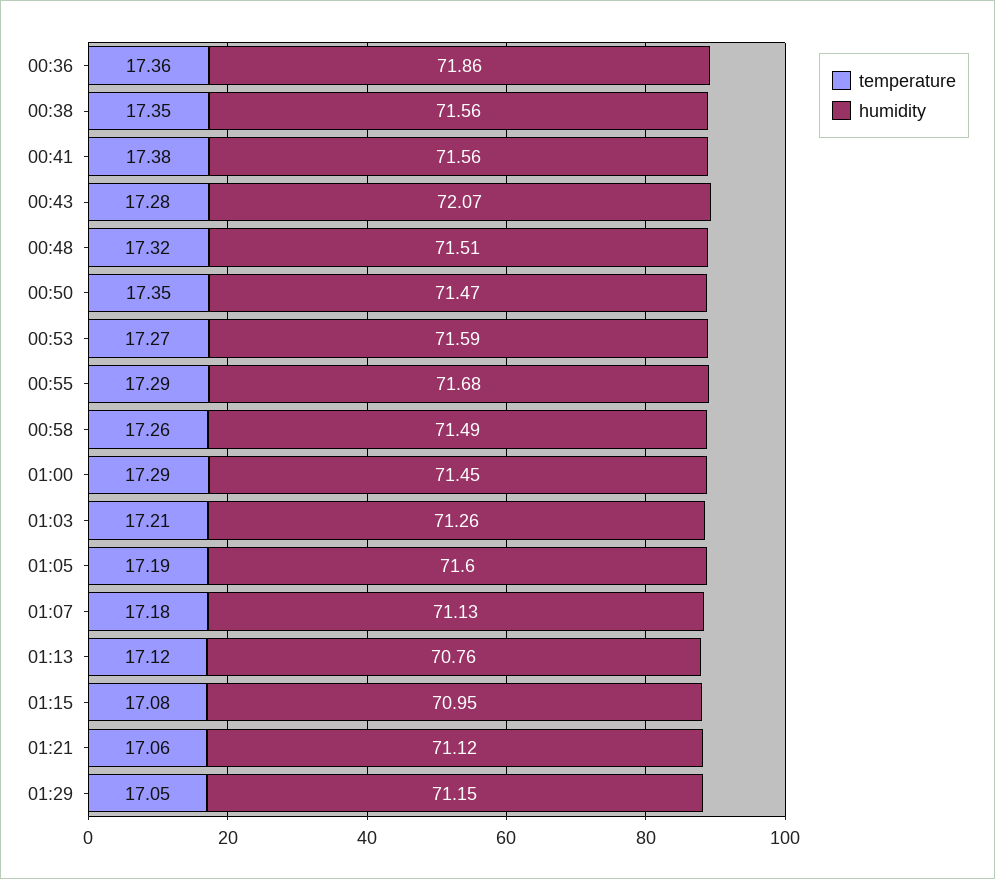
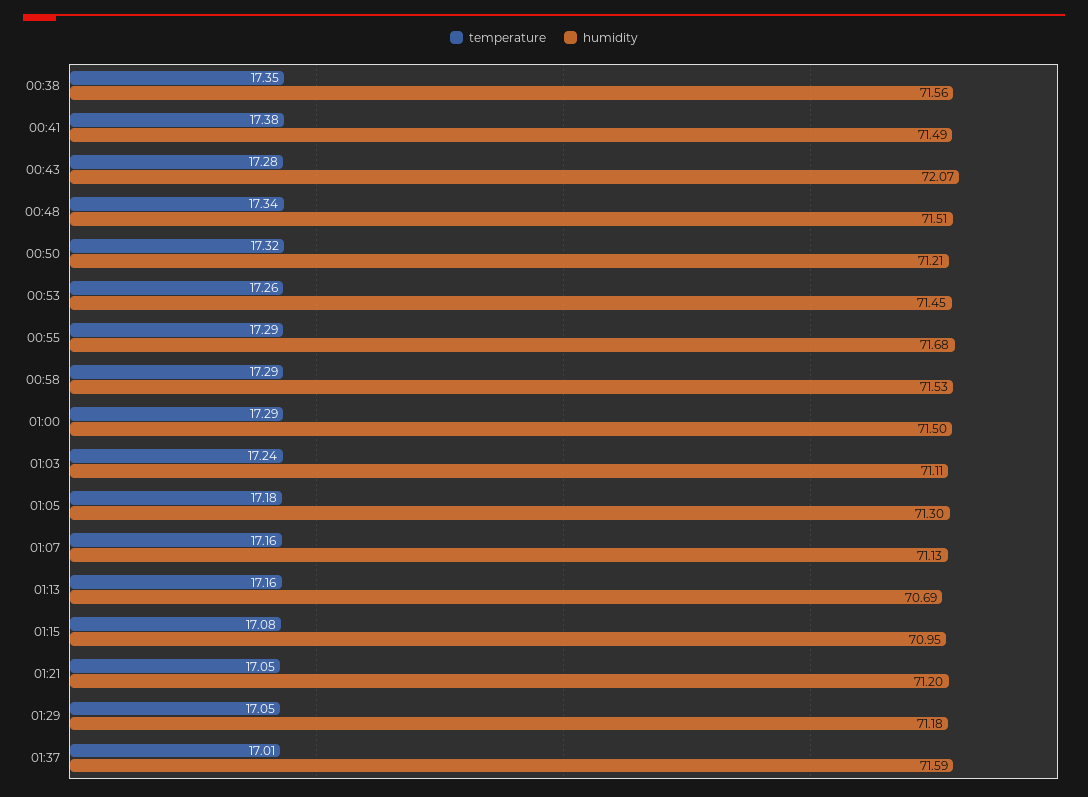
temperature, 00:36: 17.36 -> none
humidity, 00:36: 71.86 -> none
humidity, 00:41: 71.56 -> 71.49
temperature, 00:48: 17.32 -> 17.34
temperature, 00:50: 17.35 -> 17.32
humidity, 00:50: 71.47 -> 71.21
temperature, 00:53: 17.27 -> 17.26
humidity, 00:53: 71.59 -> 71.45
temperature, 00:58: 17.26 -> 17.29
humidity, 00:58: 71.49 -> 71.53
humidity, 01:00: 71.45 -> 71.5
temperature, 01:03: 17.21 -> 17.24
humidity, 01:03: 71.26 -> 71.11
temperature, 01:05: 17.19 -> 17.18
humidity, 01:05: 71.6 -> 71.3
temperature, 01:07: 17.18 -> 17.16
temperature, 01:13: 17.12 -> 17.16
humidity, 01:13: 70.76 -> 70.69
temperature, 01:21: 17.06 -> 17.05
humidity, 01:21: 71.12 -> 71.2
humidity, 01:29: 71.15 -> 71.18
temperature, 01:37: none -> 17.01
humidity, 01:37: none -> 71.59

